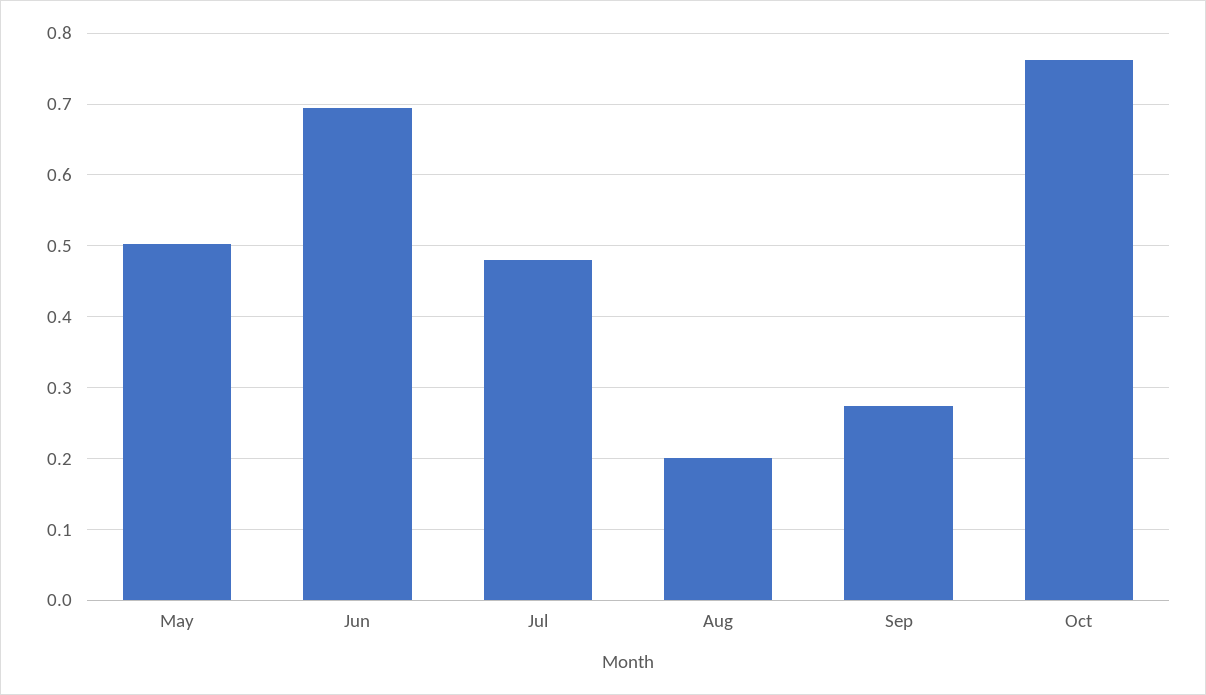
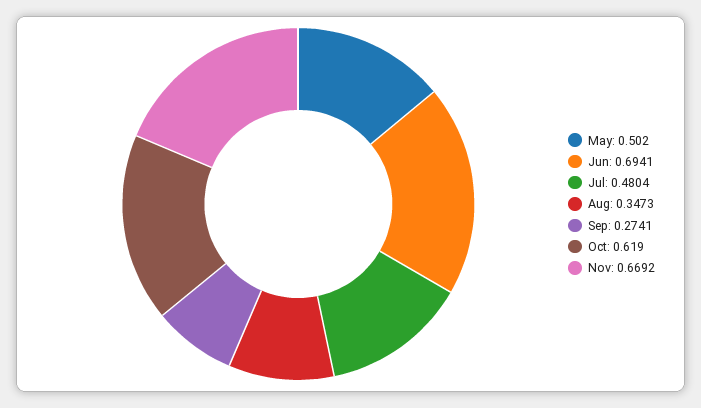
Aug: 0.2 -> 0.3473
Oct: 0.76 -> 0.619
Nov: none -> 0.6692

